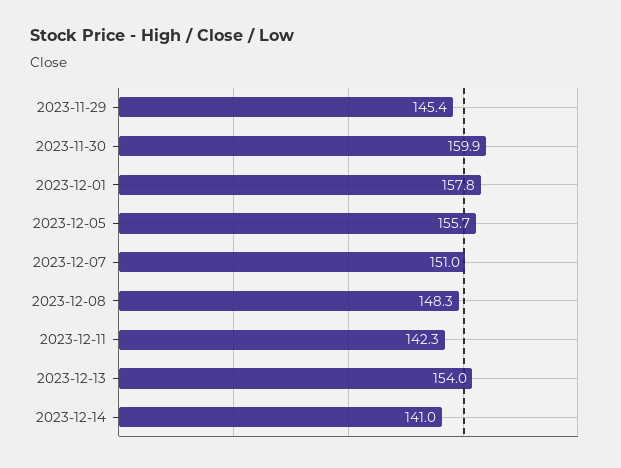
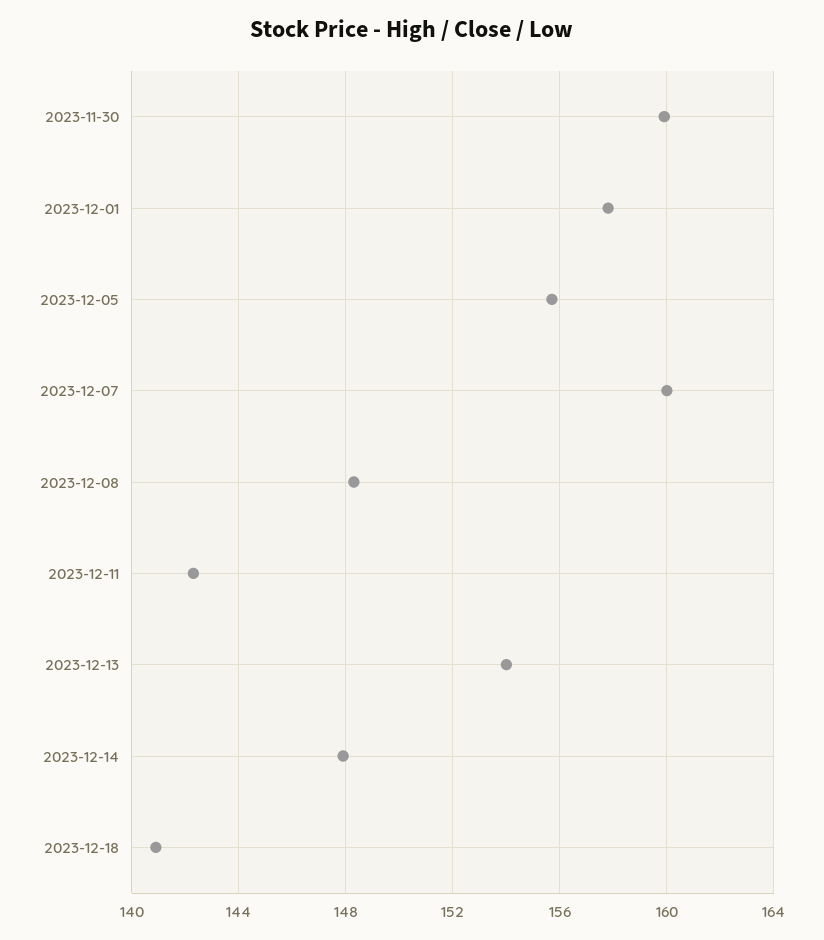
2023-11-29: 145.4 -> none
2023-12-07: 151 -> 160
2023-12-14: 141 -> 148
2023-12-18: none -> 141

